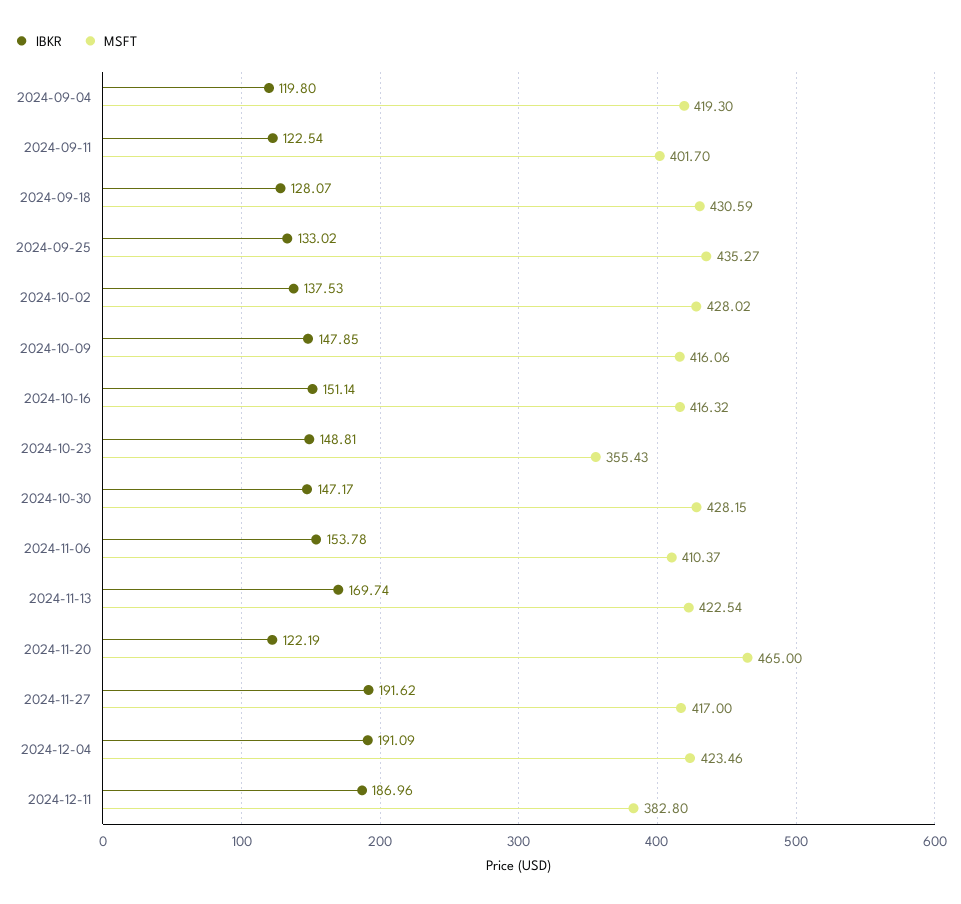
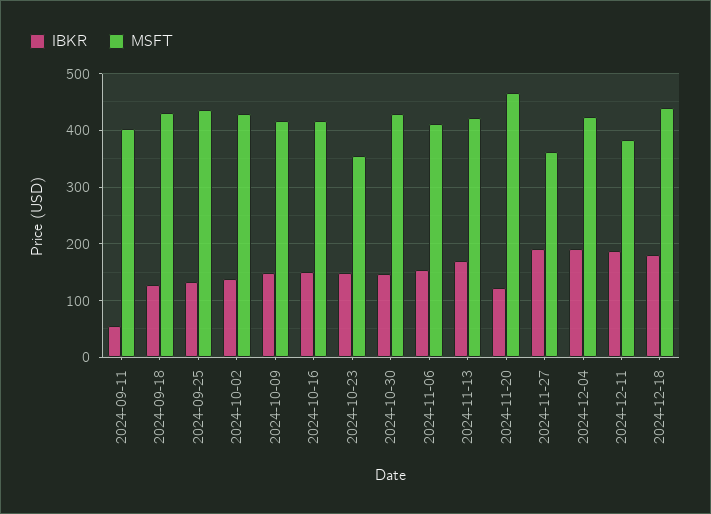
IBKR, 2024-09-04: 119.8 -> none
MSFT, 2024-09-04: 419.3 -> none
IBKR, 2024-09-11: 122.54 -> 60
MSFT, 2024-11-27: 417 -> 360
IBKR, 2024-12-18: none -> 180
MSFT, 2024-12-18: none -> 440

